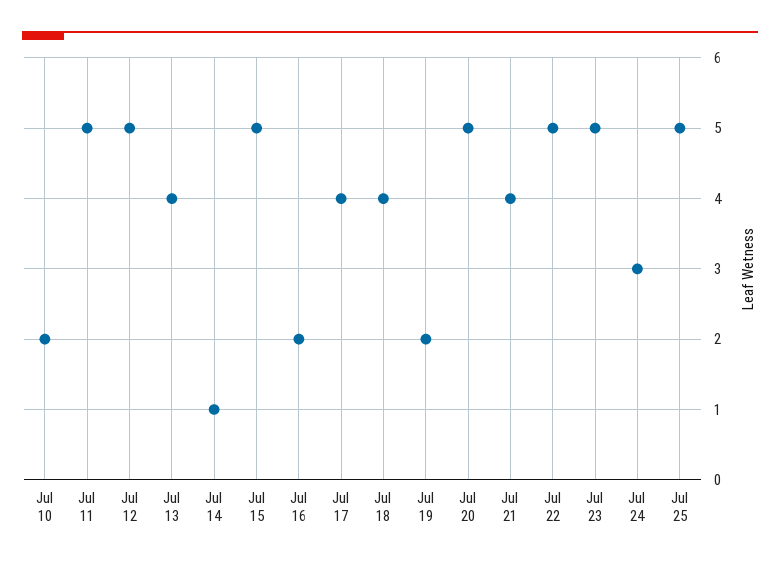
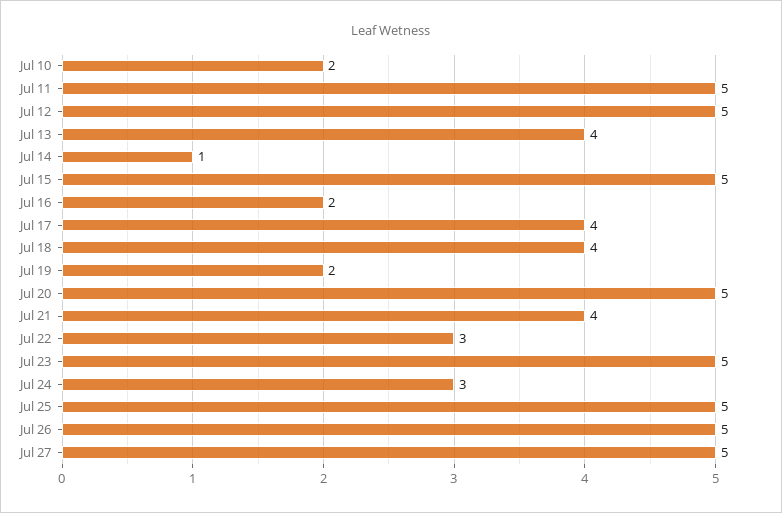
Jul 22: 5 -> 3
Jul 26: none -> 5
Jul 27: none -> 5

